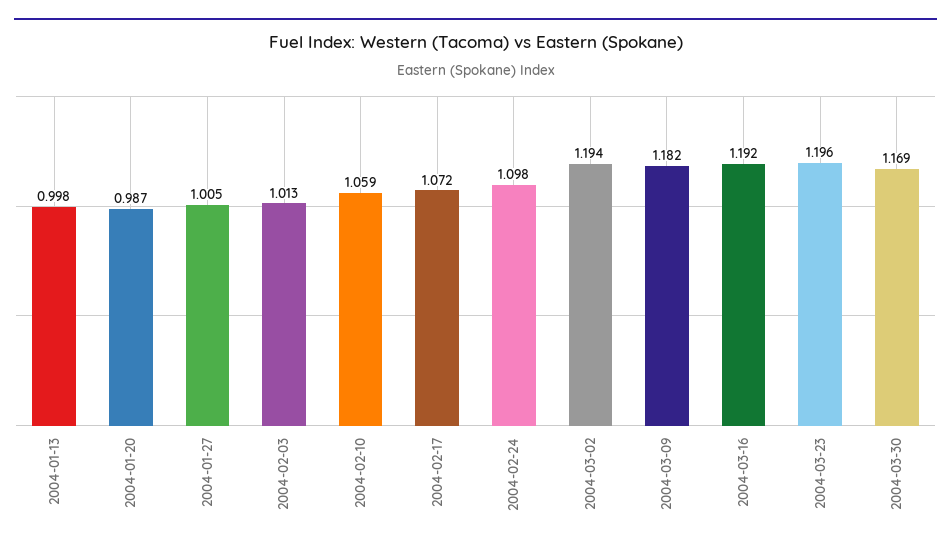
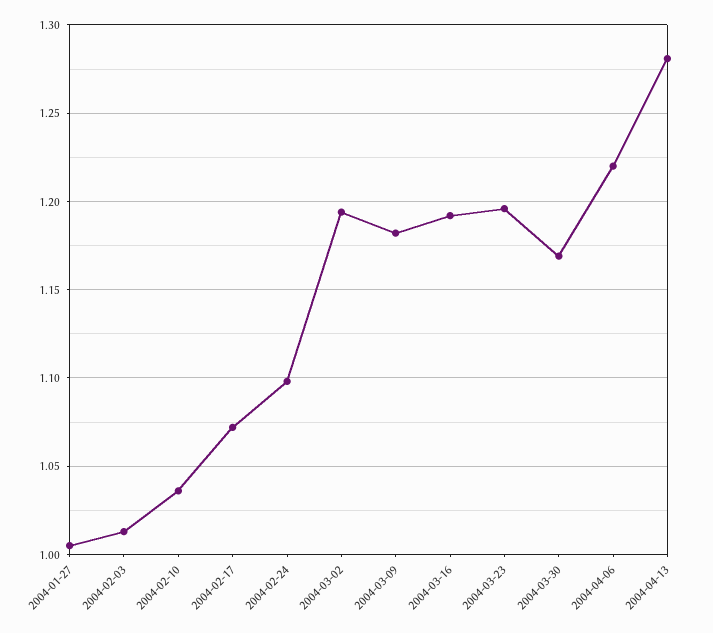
2004-01-13: 0.998 -> none
2004-01-20: 0.987 -> none
2004-02-10: 1.059 -> 1.035
2004-04-06: none -> 1.22
2004-04-13: none -> 1.28

